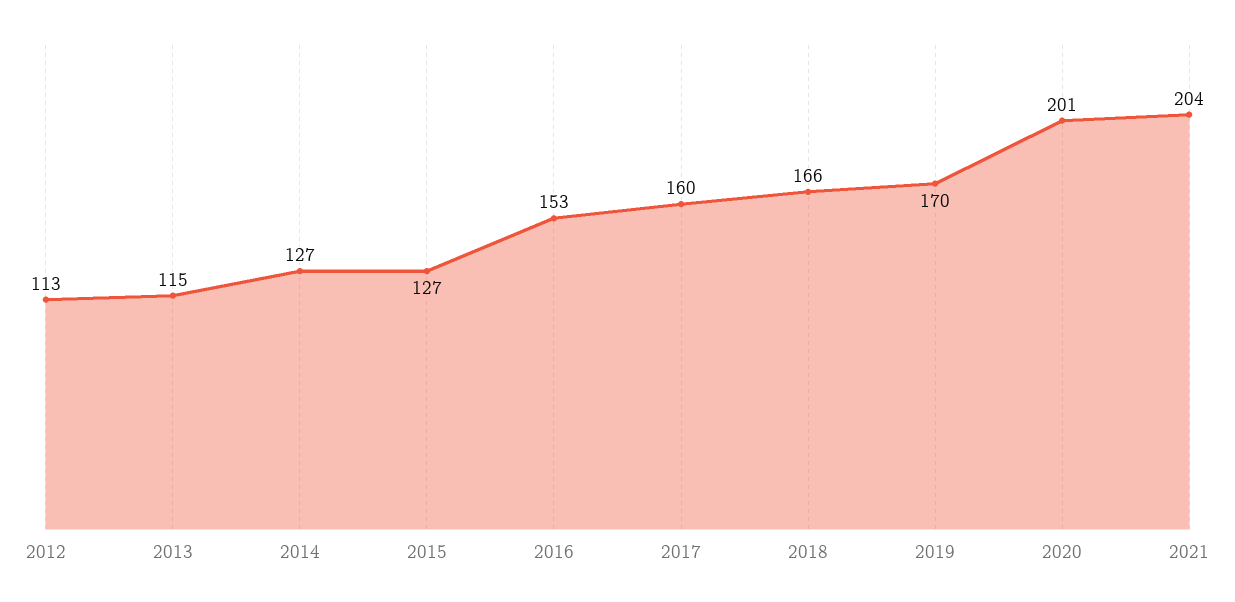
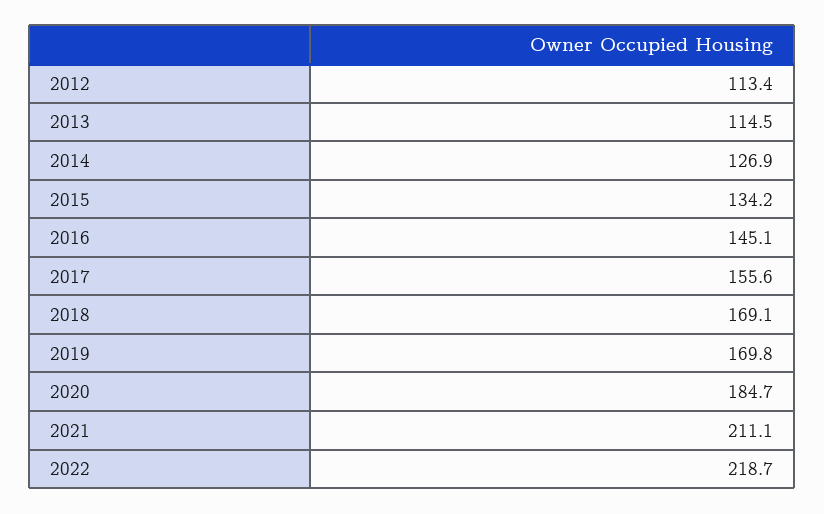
2015: 127 -> 134.2
2016: 153 -> 145.1
2017: 160 -> 155.6
2018: 166 -> 169.1
2020: 201 -> 184.7
2021: 204 -> 211.1
2022: none -> 218.7

